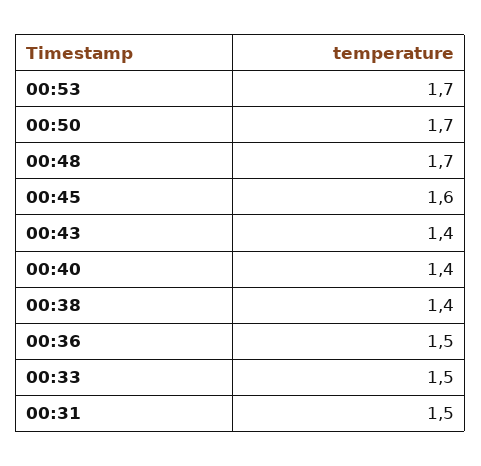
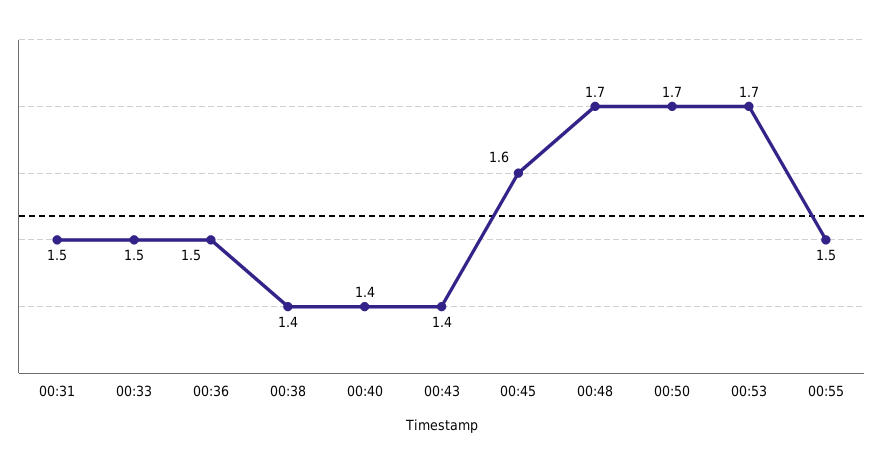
00:55: none -> 1.5

